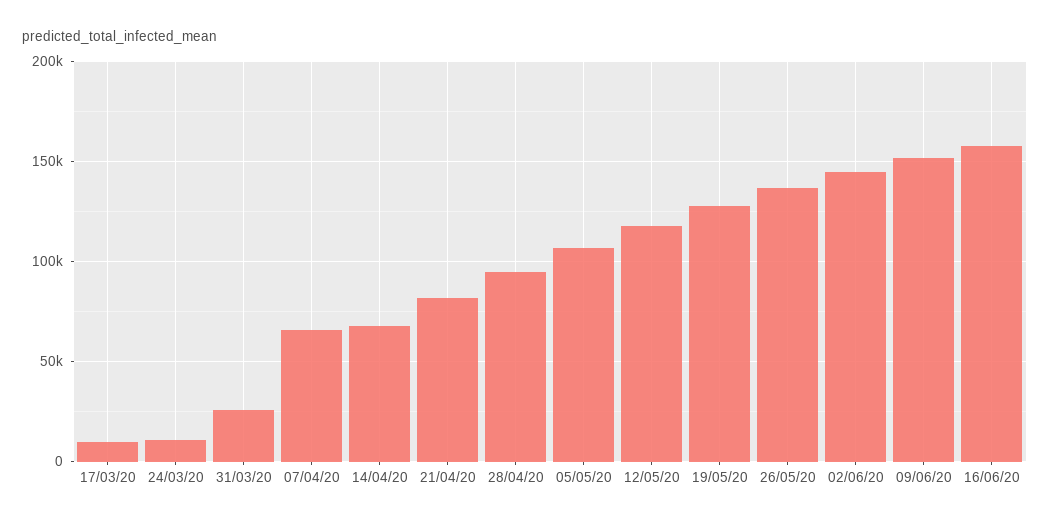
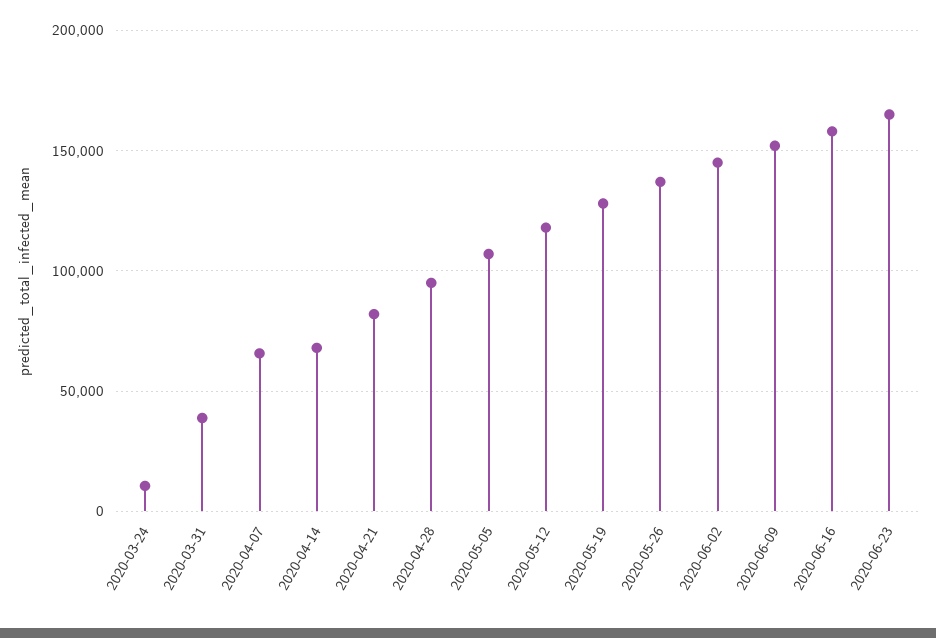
17/03/20: 10000 -> none
31/03/20: 25000 -> 40000
2020-06-23: none -> 165000

